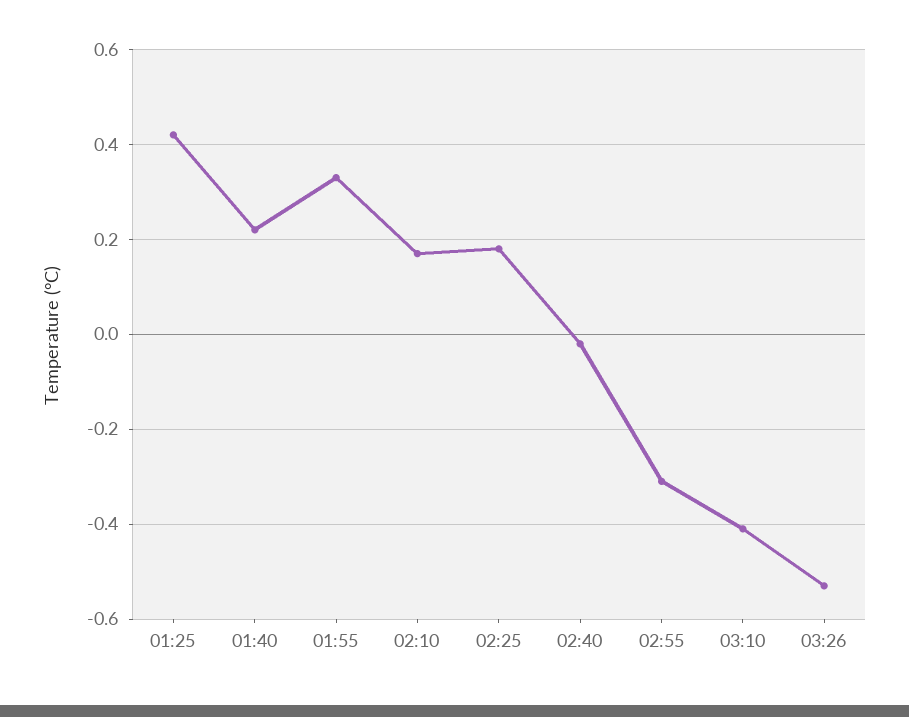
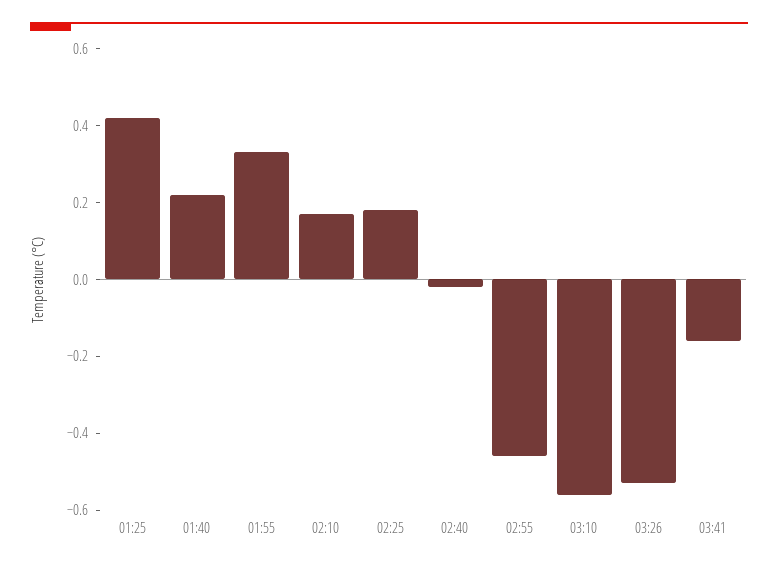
02:55: -0.3 -> -0.45
03:10: -0.4 -> -0.55
03:41: none -> -0.15

